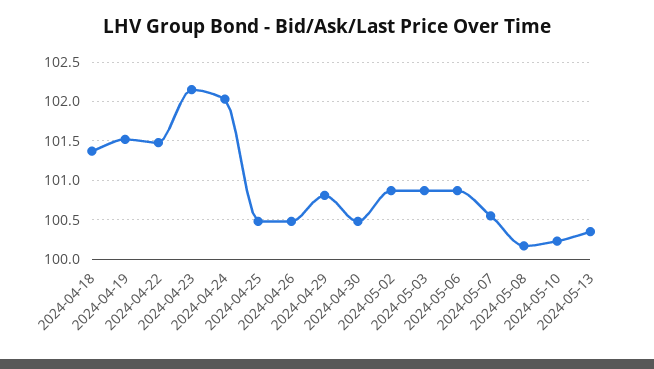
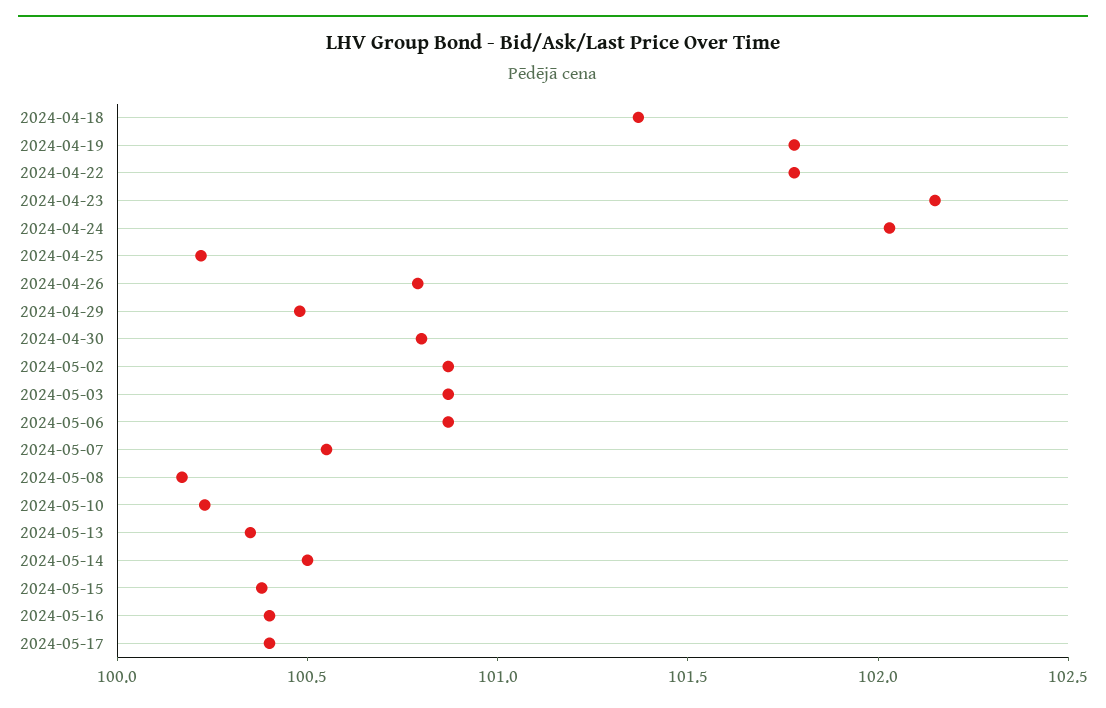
2024-04-19: 101.5 -> 101.8
2024-04-22: 101.5 -> 101.8
2024-04-25: 100.5 -> 100.2
2024-04-26: 100.5 -> 100.8
2024-04-29: 100.8 -> 100.5
2024-04-30: 100.5 -> 100.8
2024-05-14: none -> 100.5
2024-05-15: none -> 100.4
2024-05-16: none -> 100.4
2024-05-17: none -> 100.4

